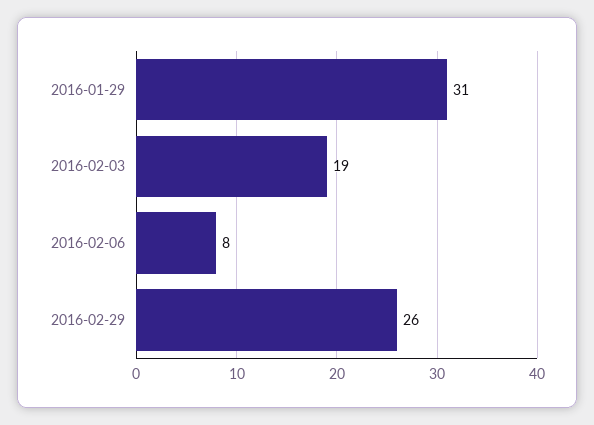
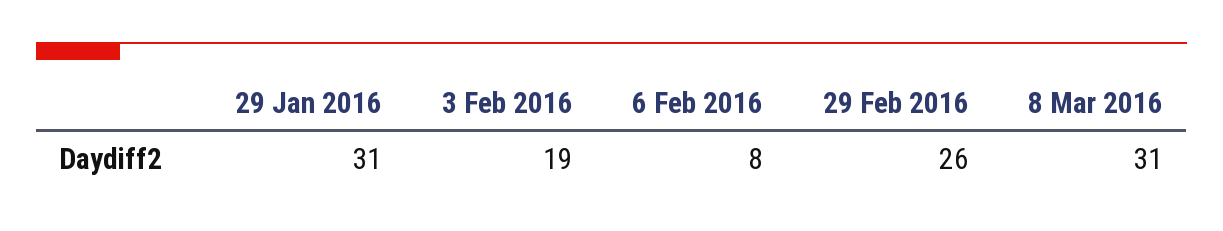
8 Mar 2016: none -> 31

